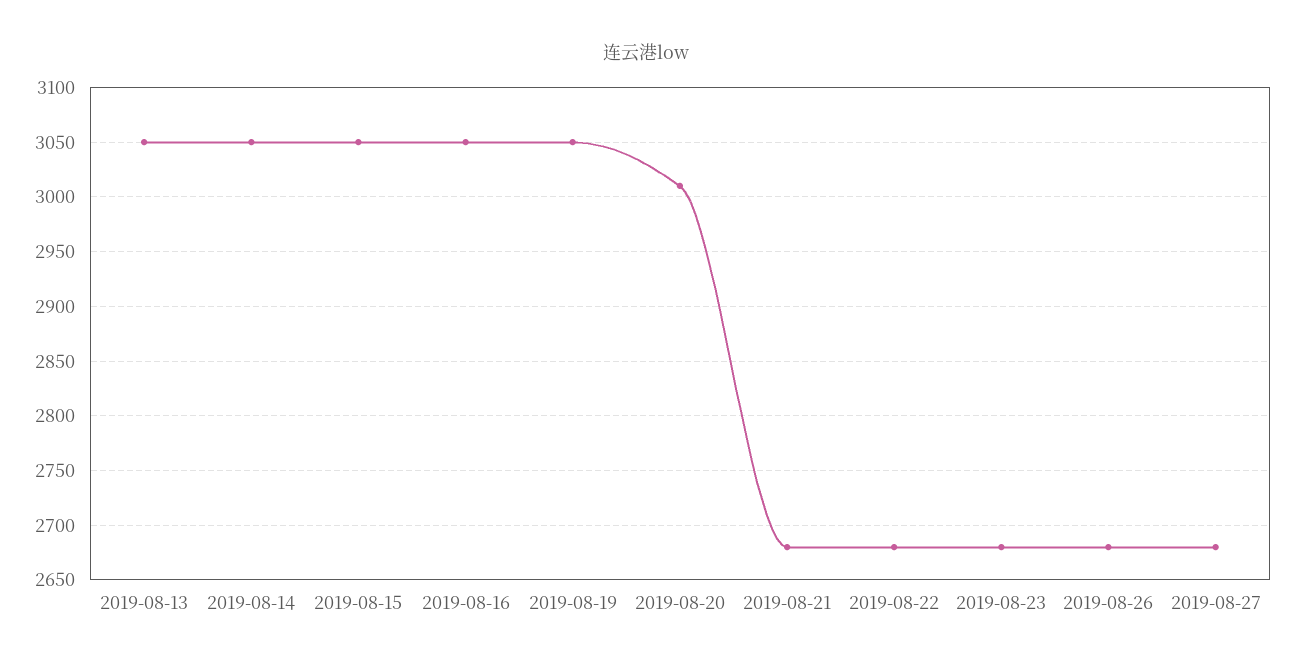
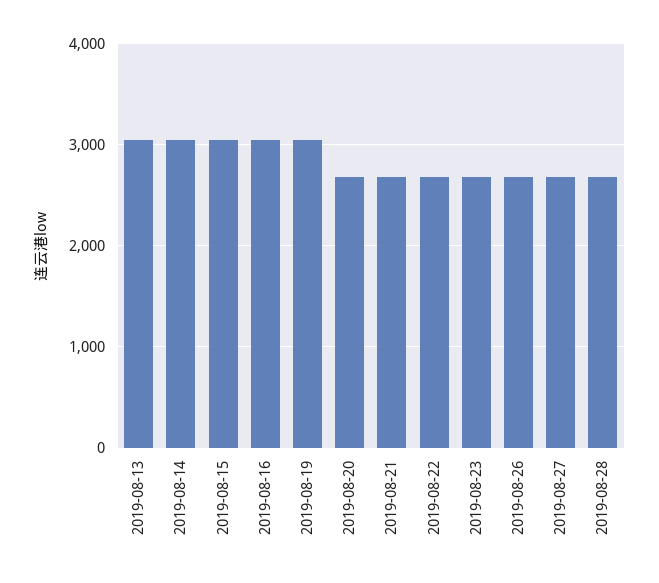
2019-08-20: 3010 -> 2700
2019-08-28: none -> 2700

